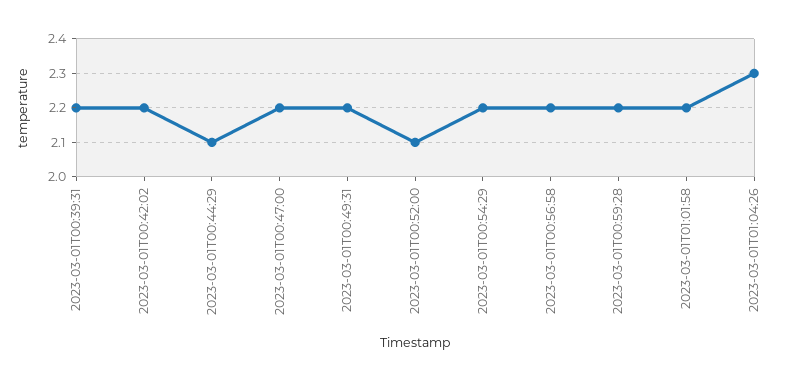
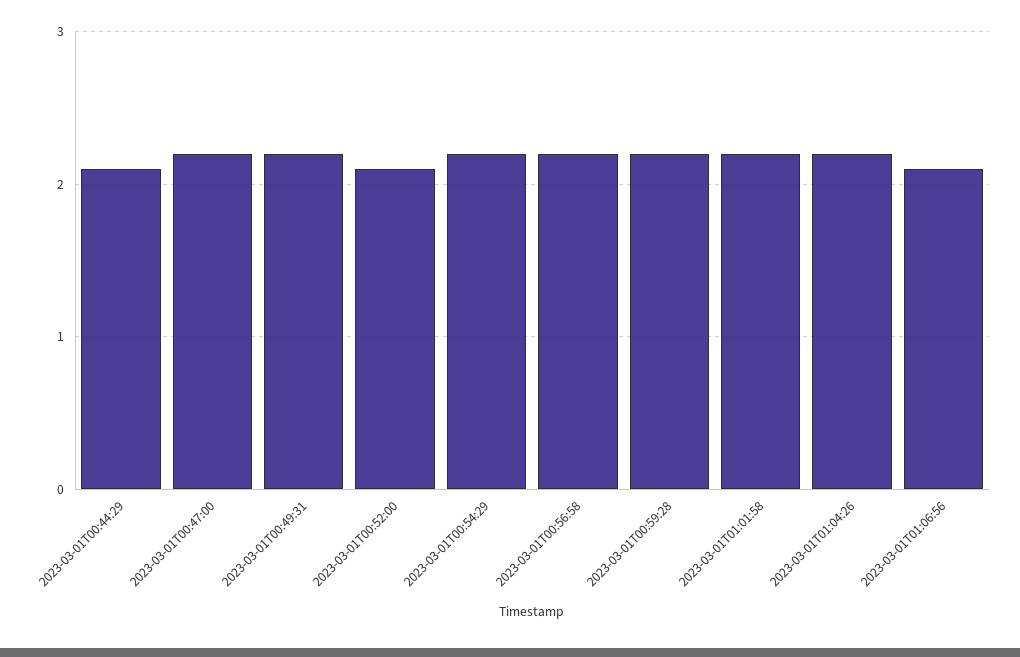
2023-03-01T00:39:31: 2.2 -> none
2023-03-01T00:42:02: 2.2 -> none
2023-03-01T01:04:26: 2.3 -> 2.2
2023-03-01T01:06:56: none -> 2.1

